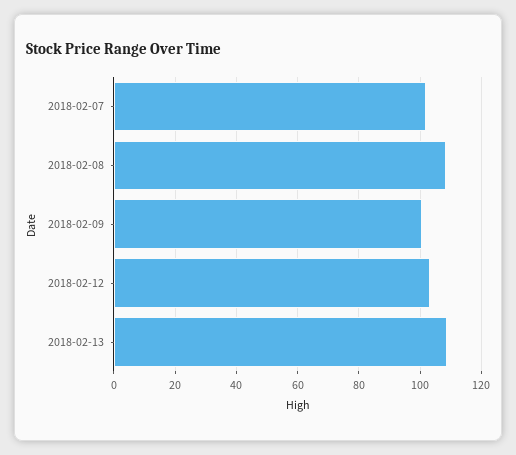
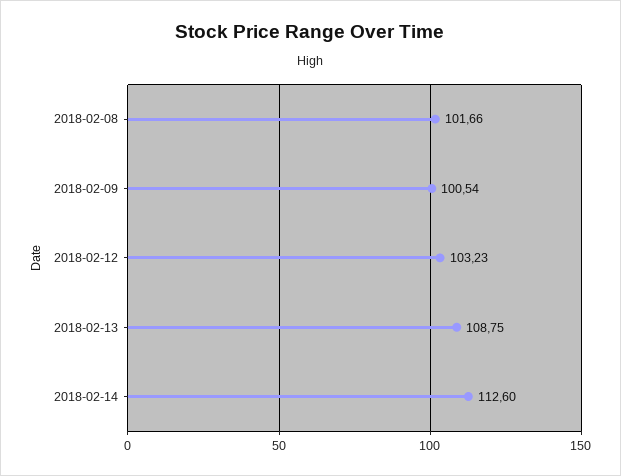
2018-02-07: 102 -> none
2018-02-08: 108 -> 101.66
2018-02-14: none -> 112.6

